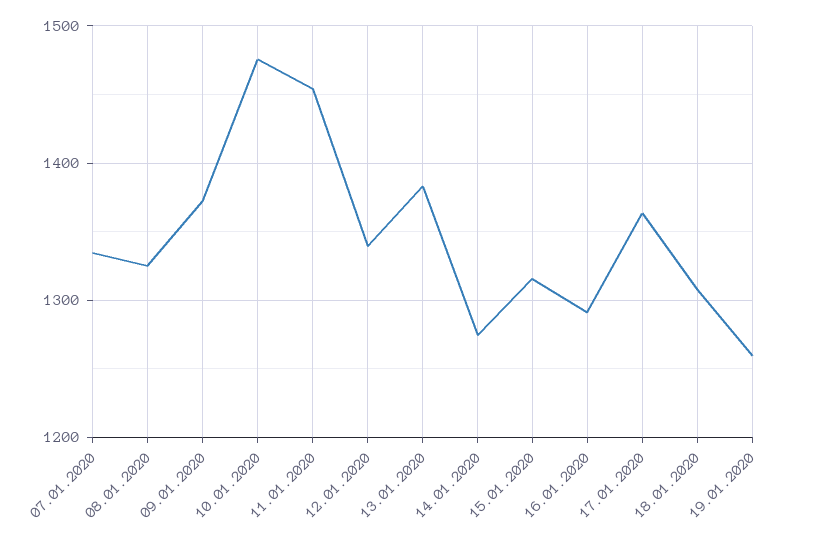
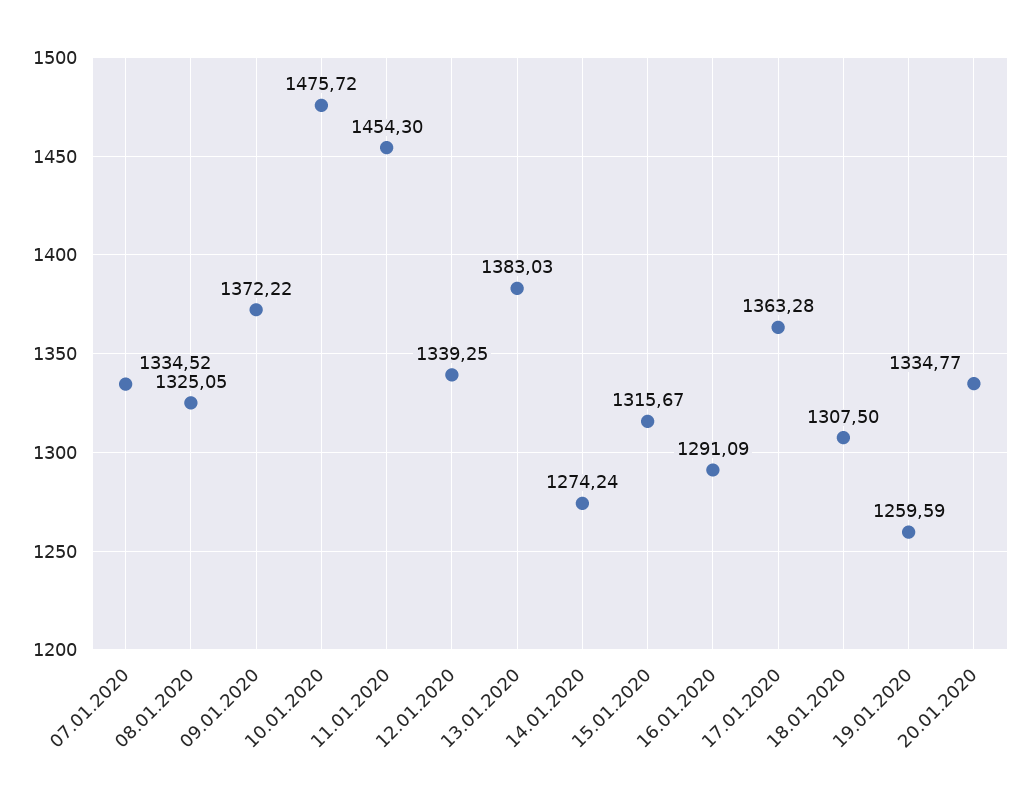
20.01.2020: none -> 1334.77

